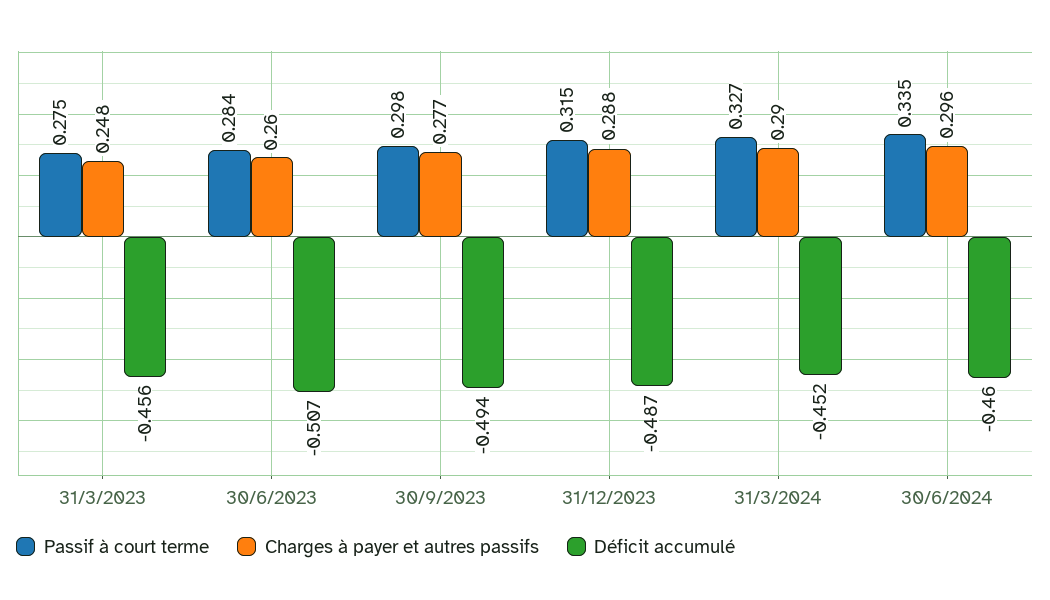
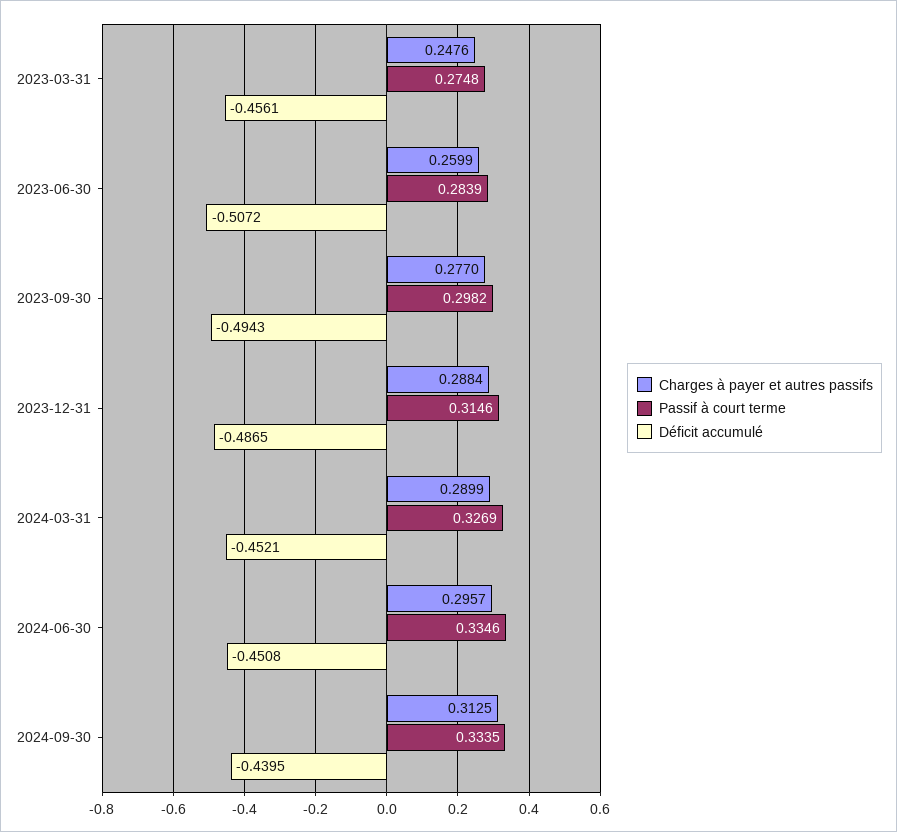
Déficit accumulé, 30/6/2024: -0.46 -> -0.4508
Charges à payer et autres passifs, 2024-09-30: none -> 0.3125
Passif à court terme, 2024-09-30: none -> 0.3335
Déficit accumulé, 2024-09-30: none -> -0.4395

